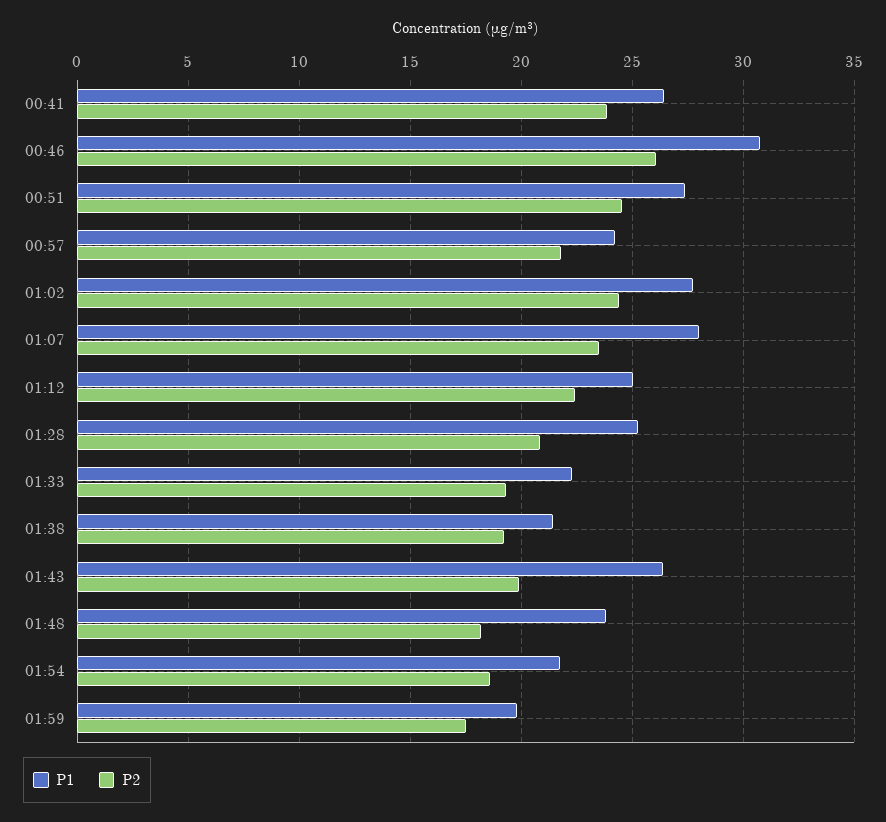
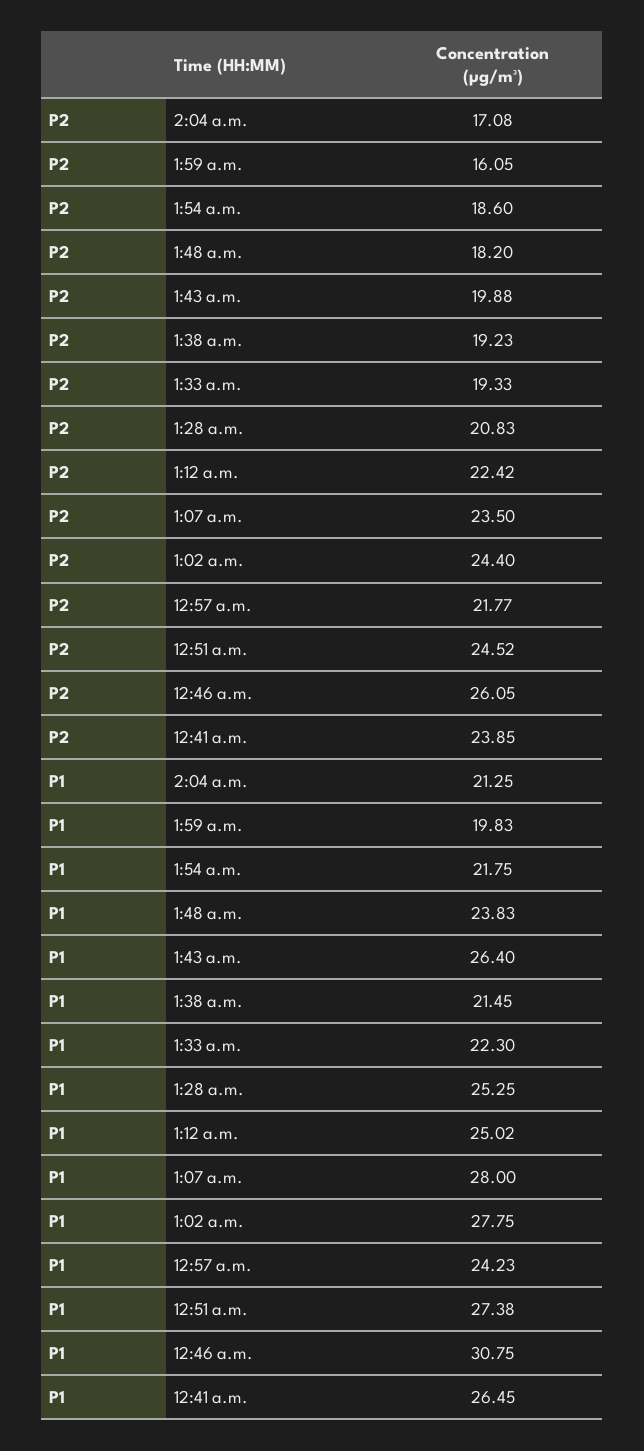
P2, 01:59: 17.5 -> 16.05
P2, 2:04 a.m.: none -> 17.08
P1, 2:04 a.m.: none -> 21.25

